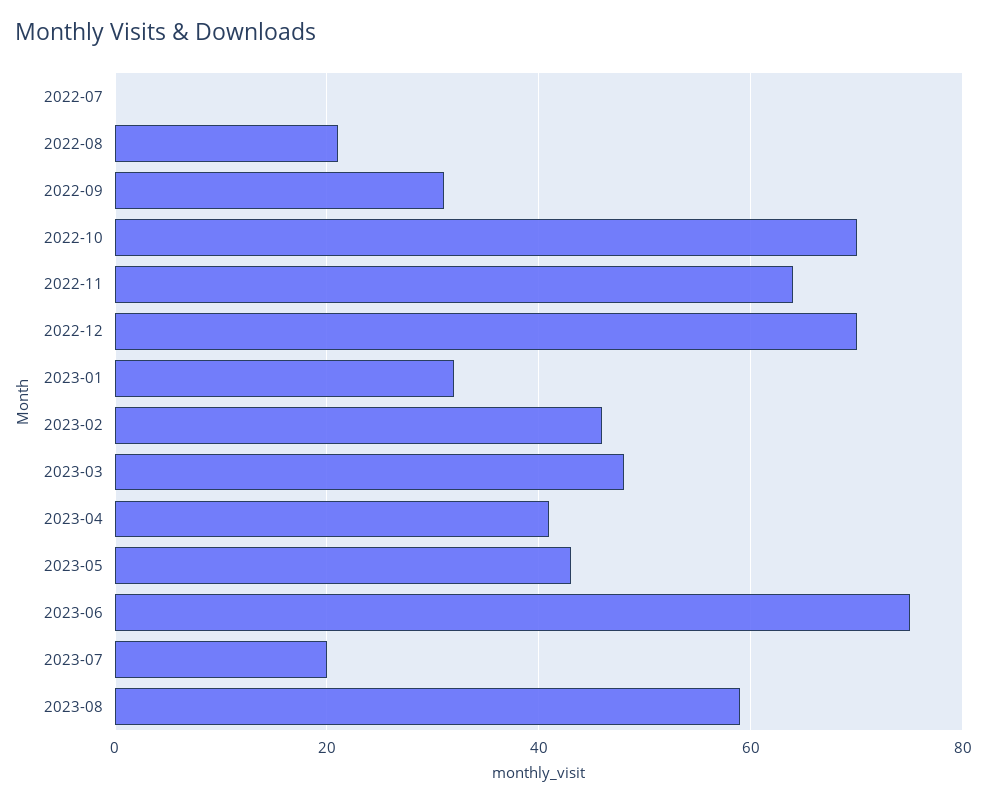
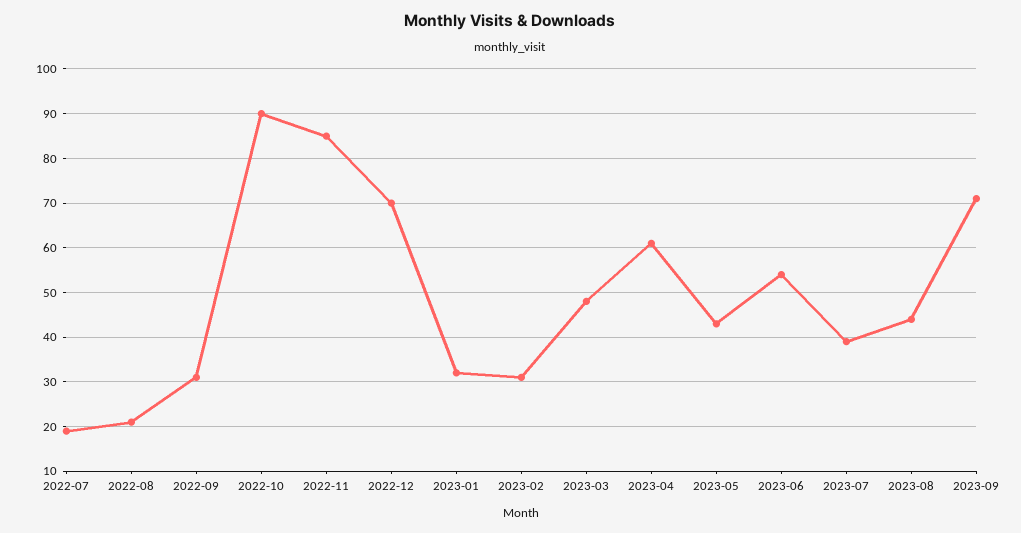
2022-07: 0 -> 20
2022-10: 70 -> 90
2022-11: 65 -> 85
2023-02: 45 -> 30
2023-04: 40 -> 60
2023-06: 75 -> 55
2023-07: 20 -> 40
2023-08: 60 -> 45
2023-09: none -> 70

